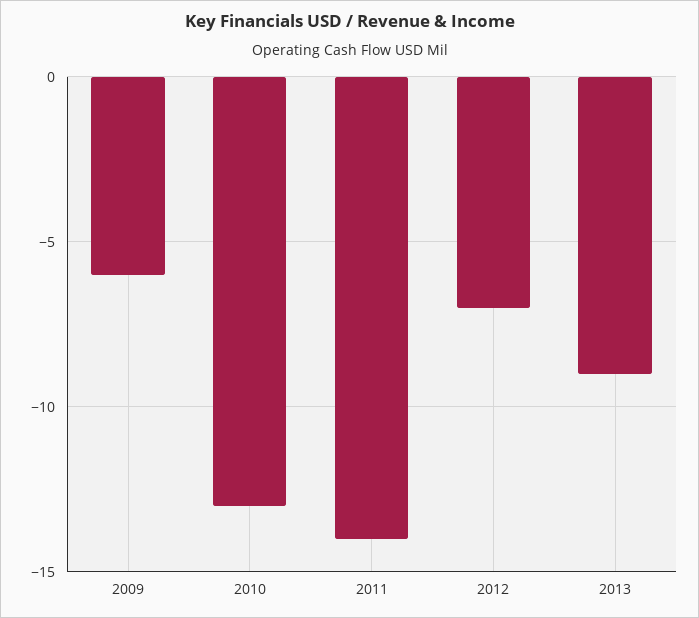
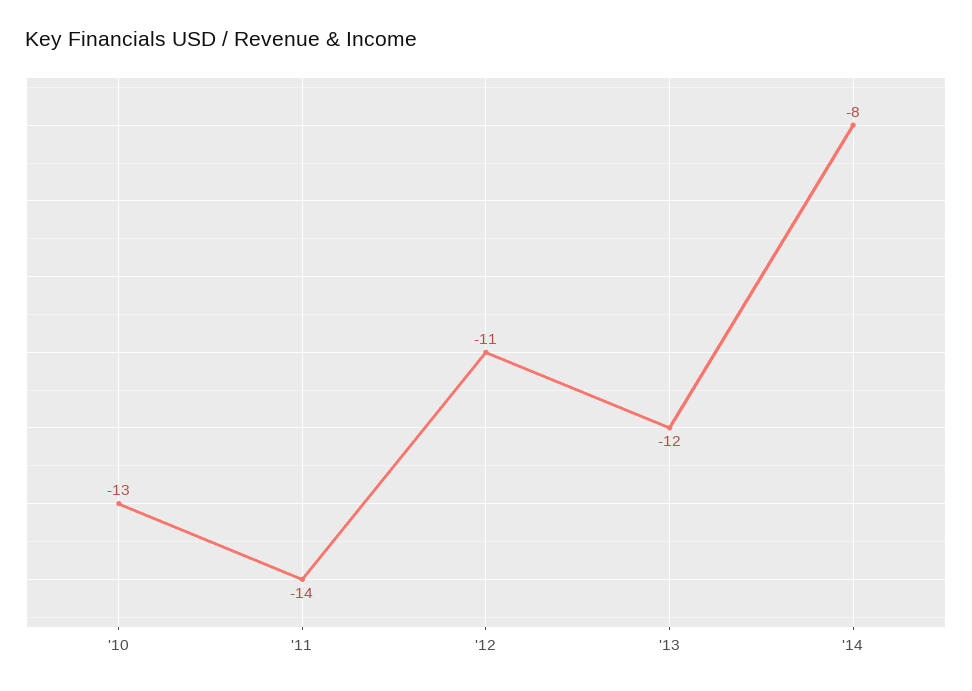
2009: -6 -> none
2012: -7 -> -11
2013: -9 -> -12
'14: none -> -8

